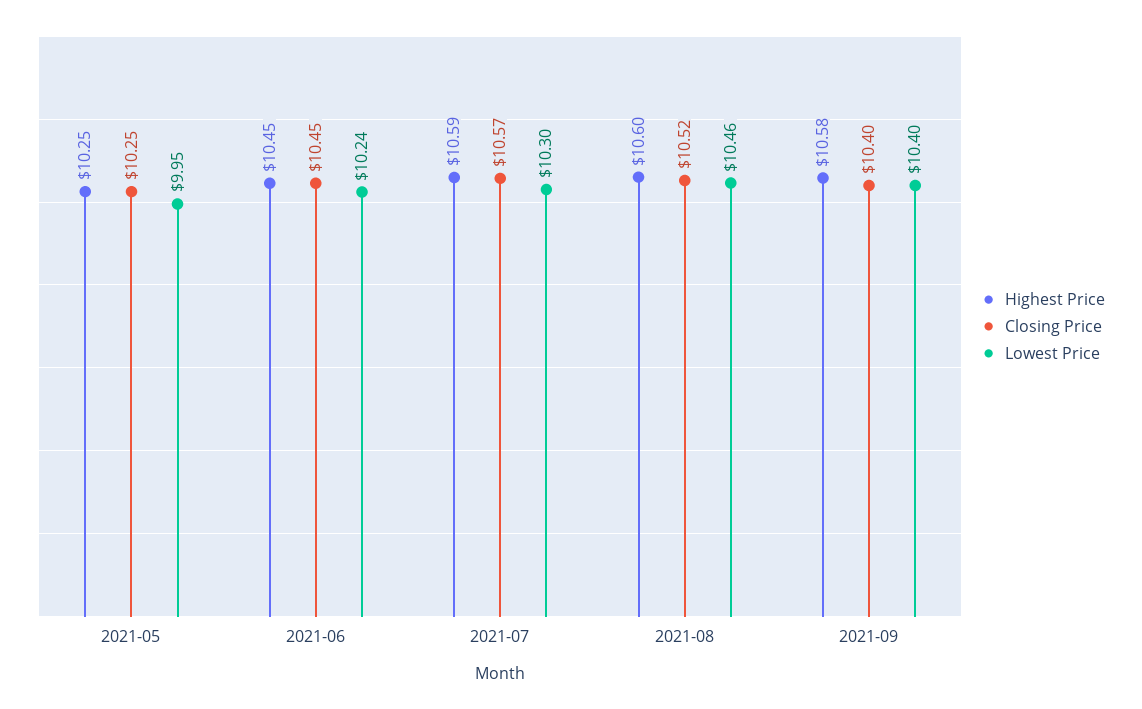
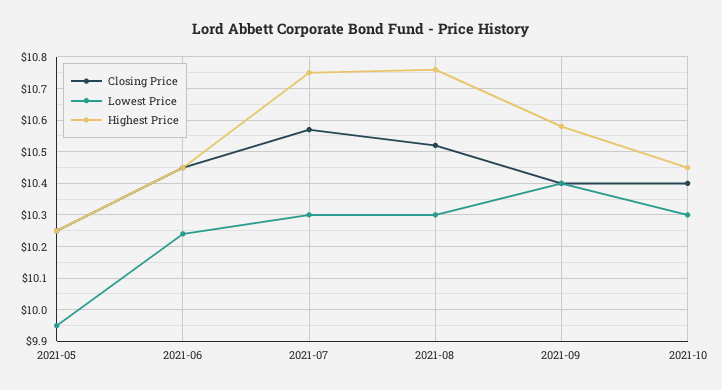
Highest Price, 2021-07: 10.59 -> 10.75
Highest Price, 2021-08: 10.6 -> 10.75
Lowest Price, 2021-08: 10.46 -> 10.3
Closing Price, 2021-10: none -> 10.4
Lowest Price, 2021-10: none -> 10.3
Highest Price, 2021-10: none -> 10.45

